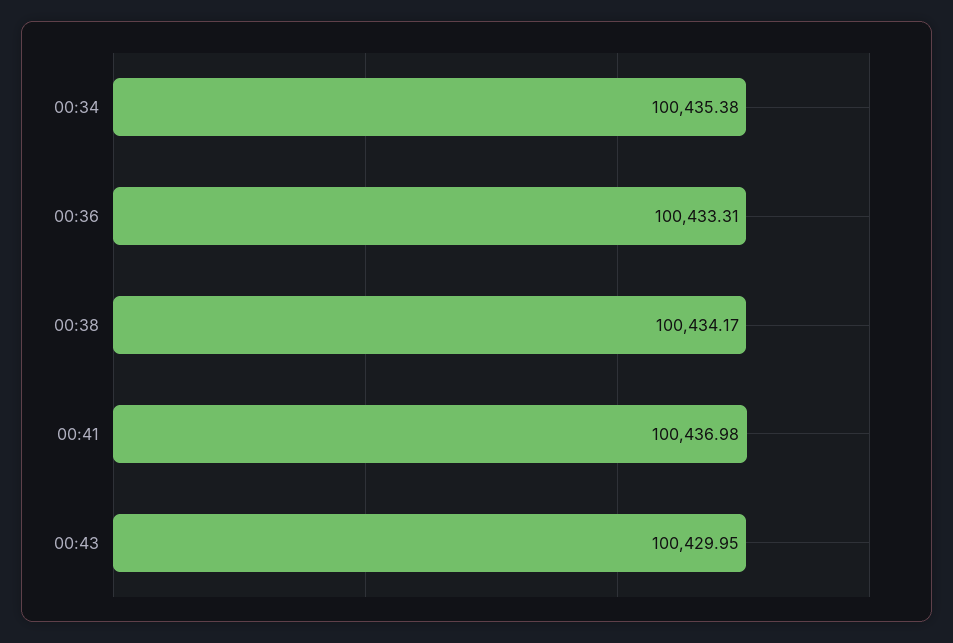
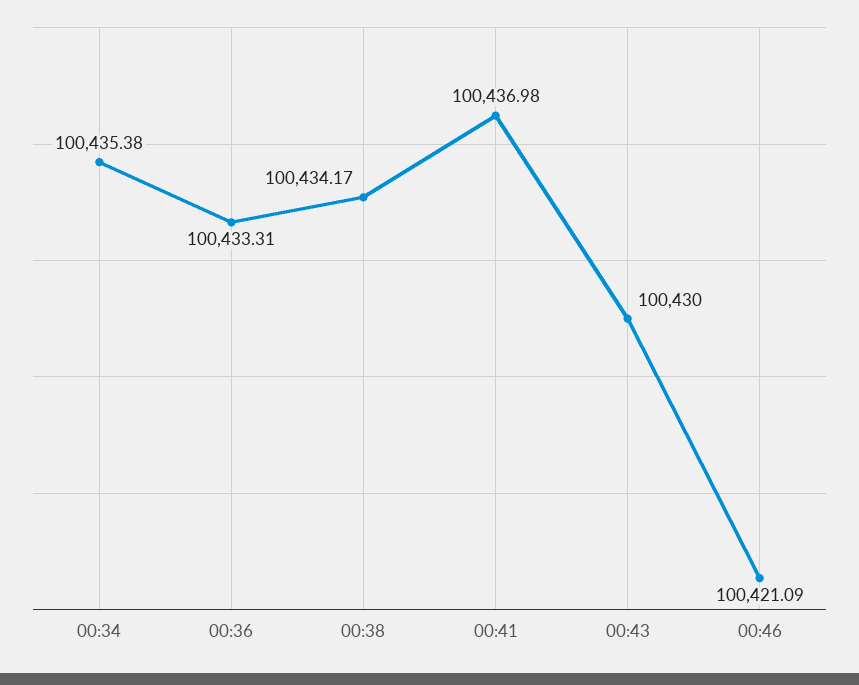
00:43: 100429.95 -> 100430
00:46: none -> 100421.09

